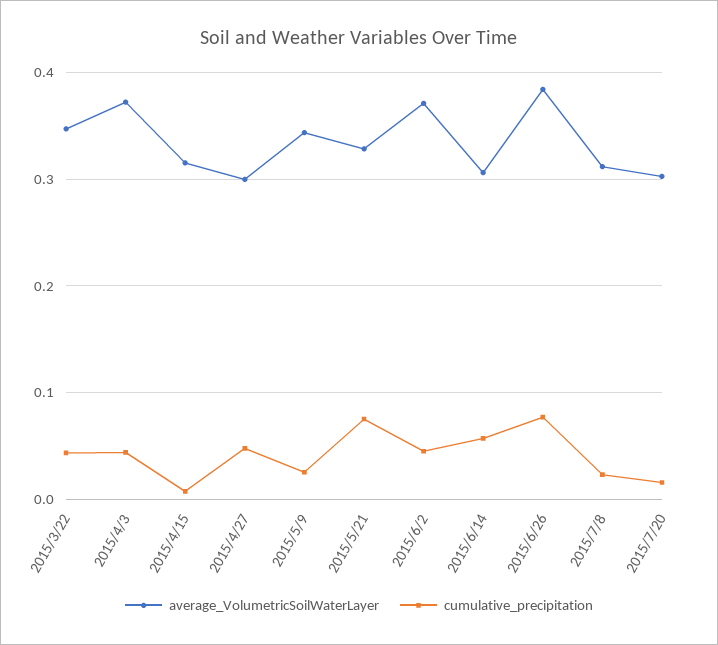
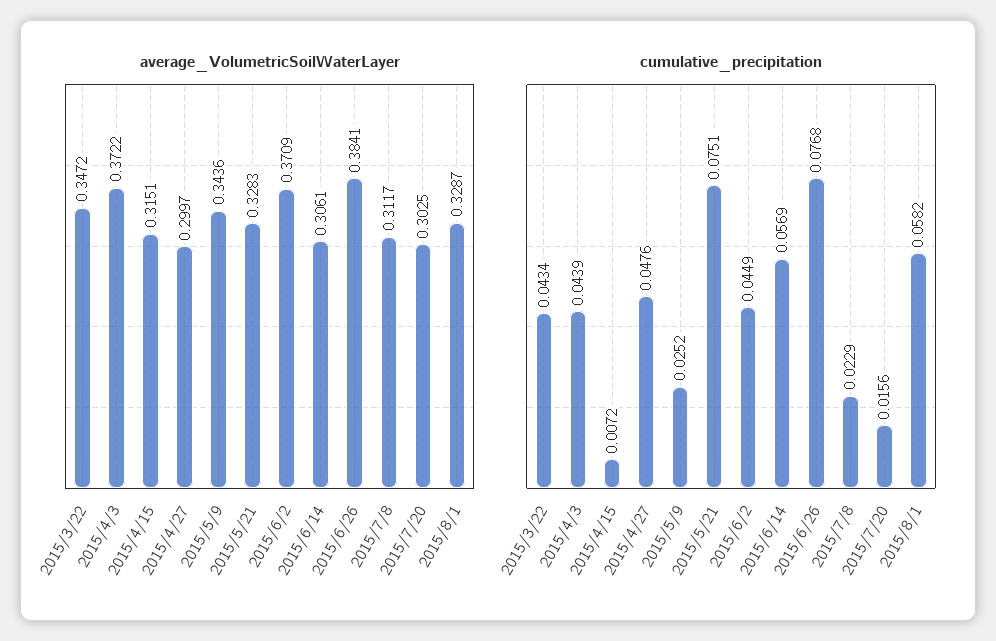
average_VolumetricSoilWaterLayer, 2015/8/1: none -> 0.3287
cumulative_precipitation, 2015/8/1: none -> 0.0582

